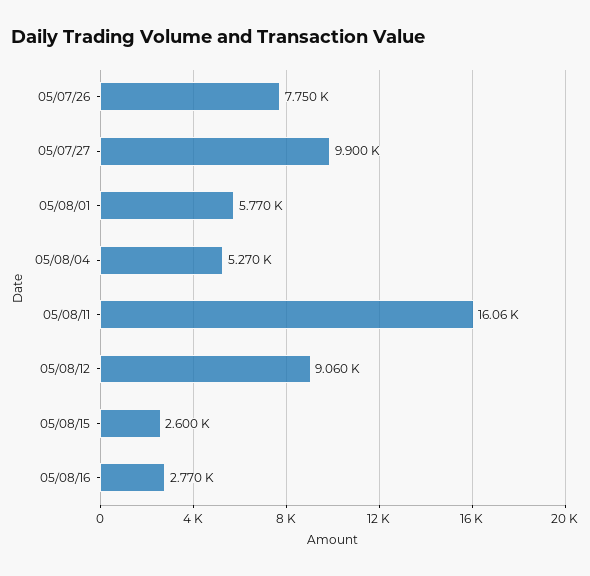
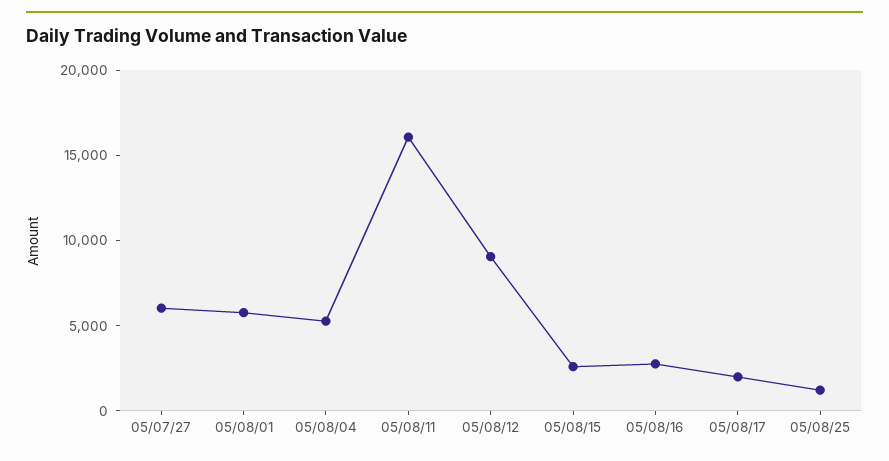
05/07/26: 7750 -> none
05/07/27: 9900 -> 6000
05/08/17: none -> 2000
05/08/25: none -> 1000

